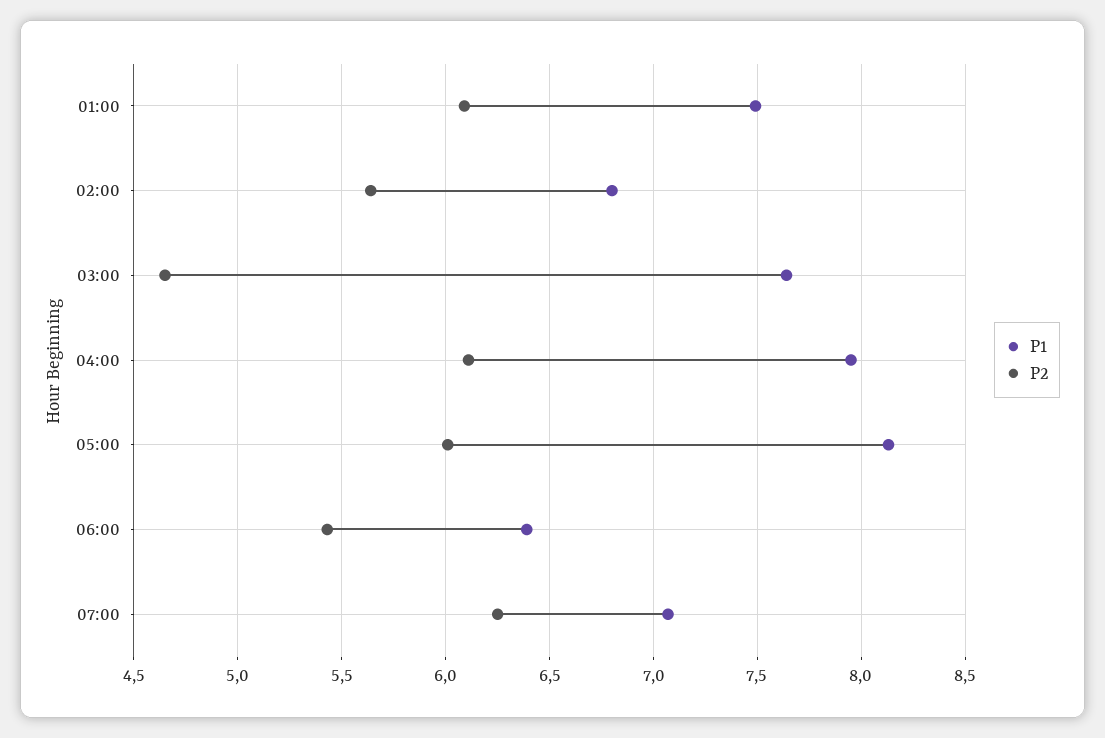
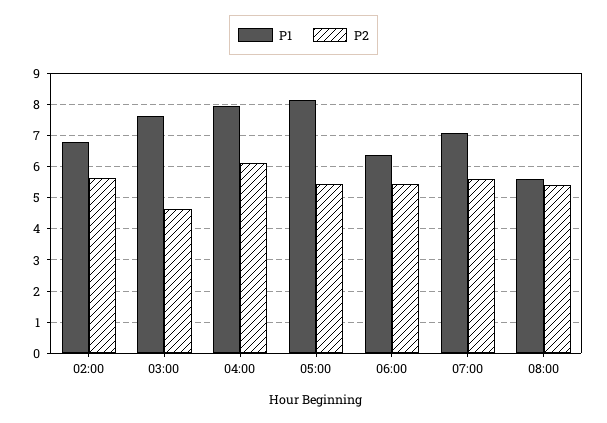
P1, 01:00: 7.5 -> none
P2, 01:00: 6.1 -> none
P2, 05:00: 6 -> 5.4
P2, 07:00: 6.25 -> 5.6
P1, 08:00: none -> 5.6
P2, 08:00: none -> 5.4

